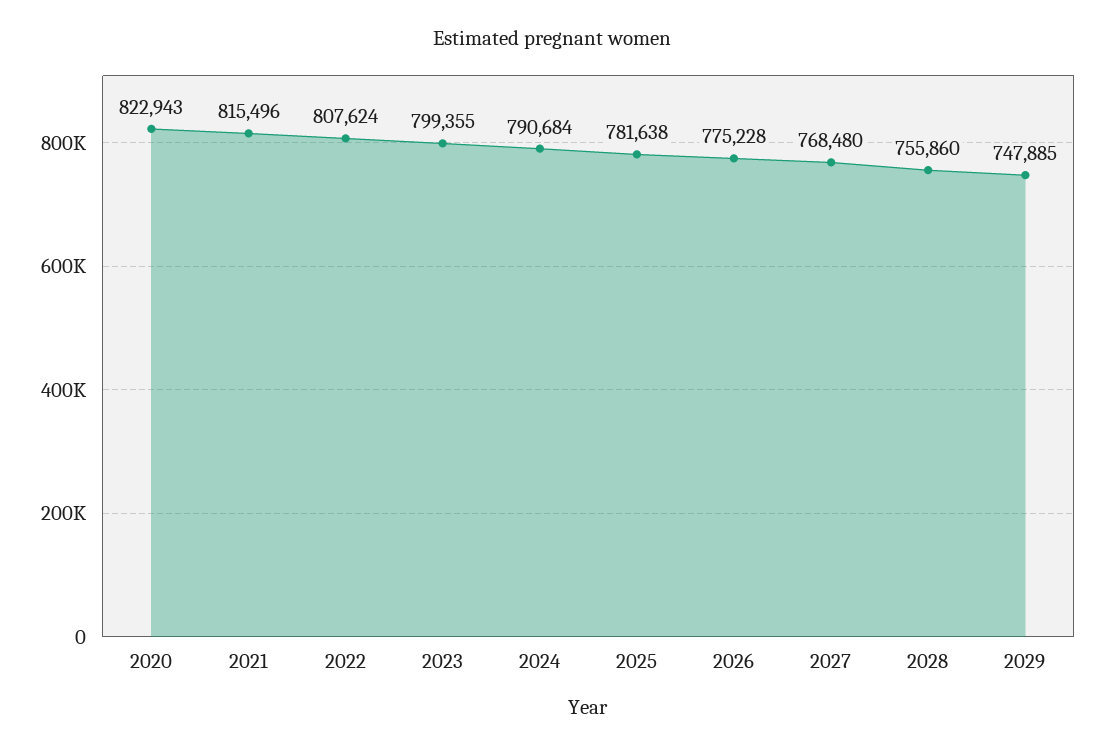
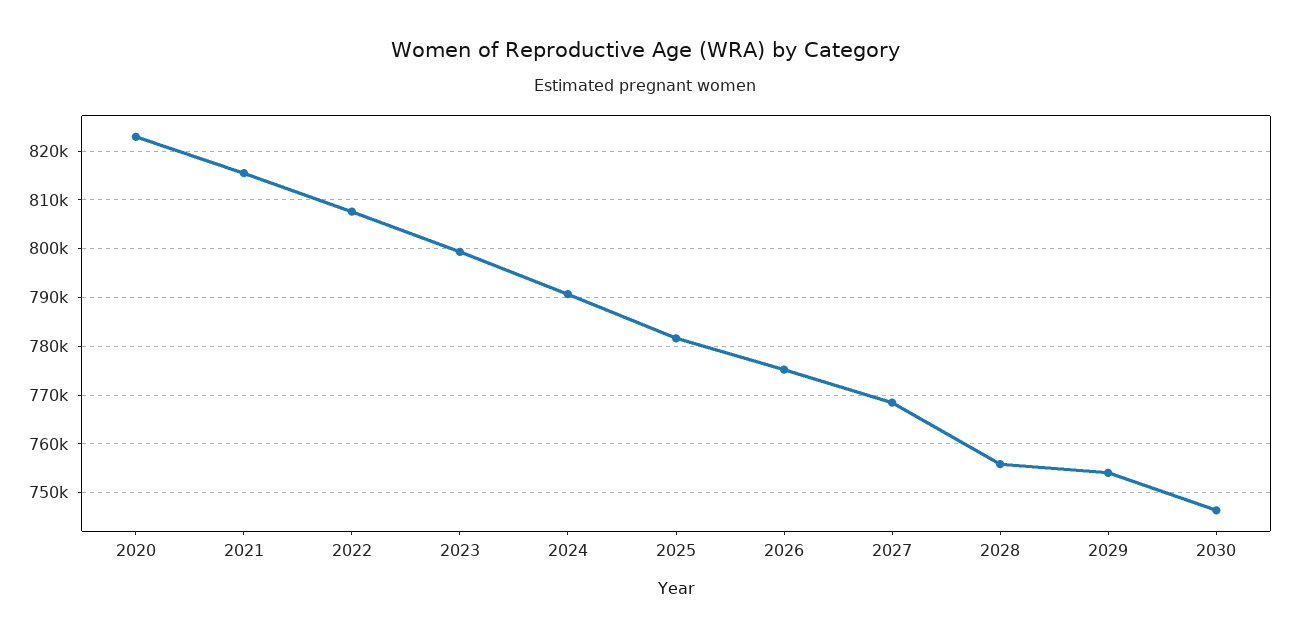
2029: 747885 -> 754000
2030: none -> 746000

